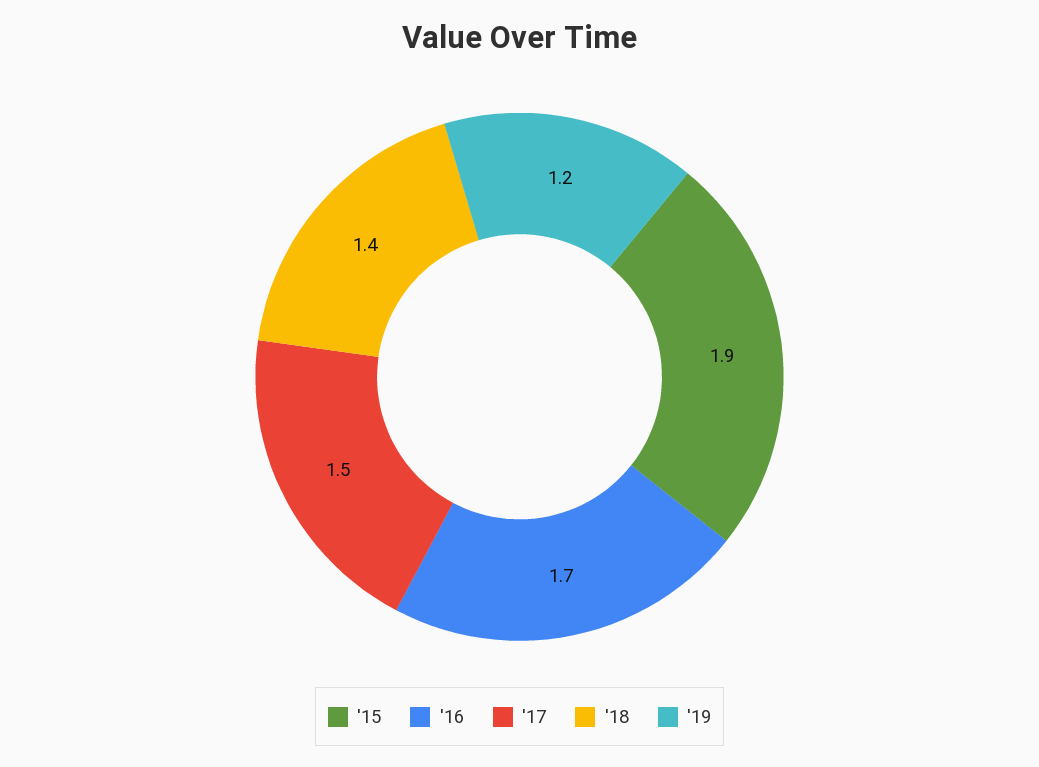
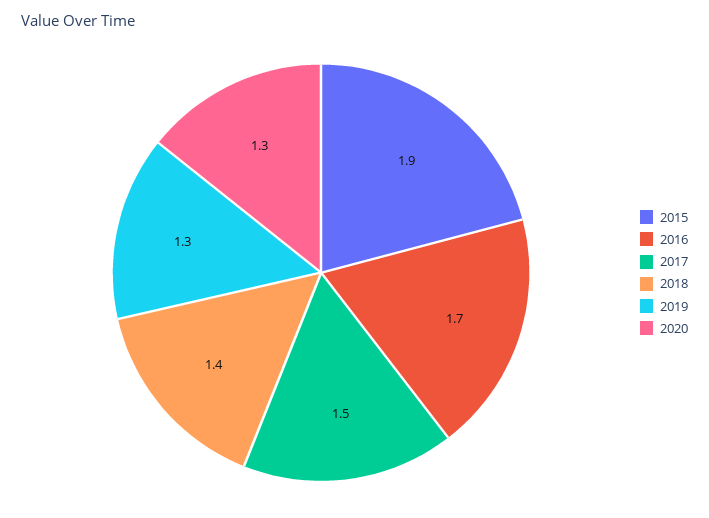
'19: 1.2 -> 1.3
2020: none -> 1.3

